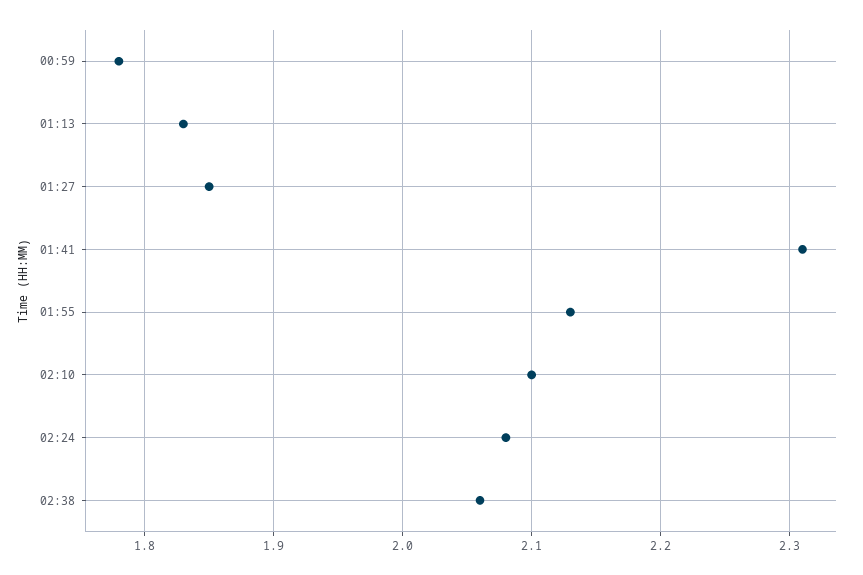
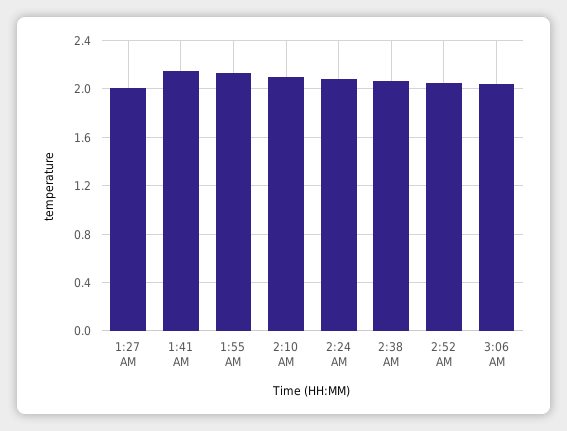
00:59: 1.78 -> none
01:13: 1.83 -> none
01:27: 1.85 -> 2
01:41: 2.31 -> 2.15
2:52 AM: none -> 2.05
3:06 AM: none -> 2.05

